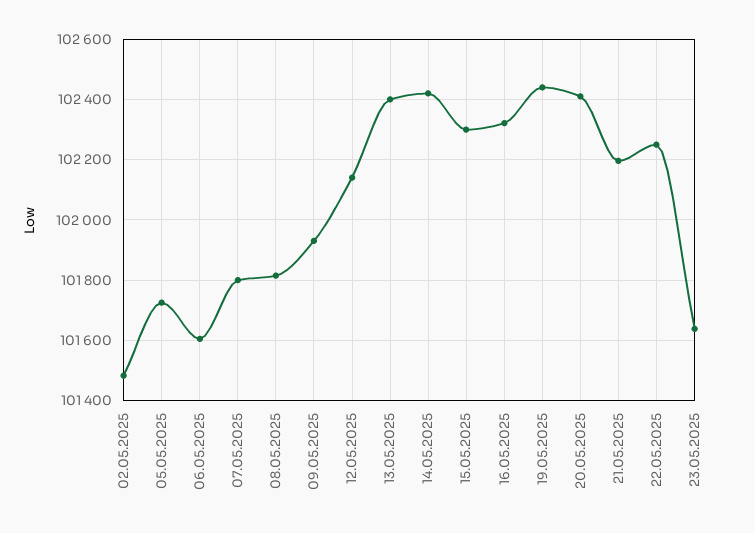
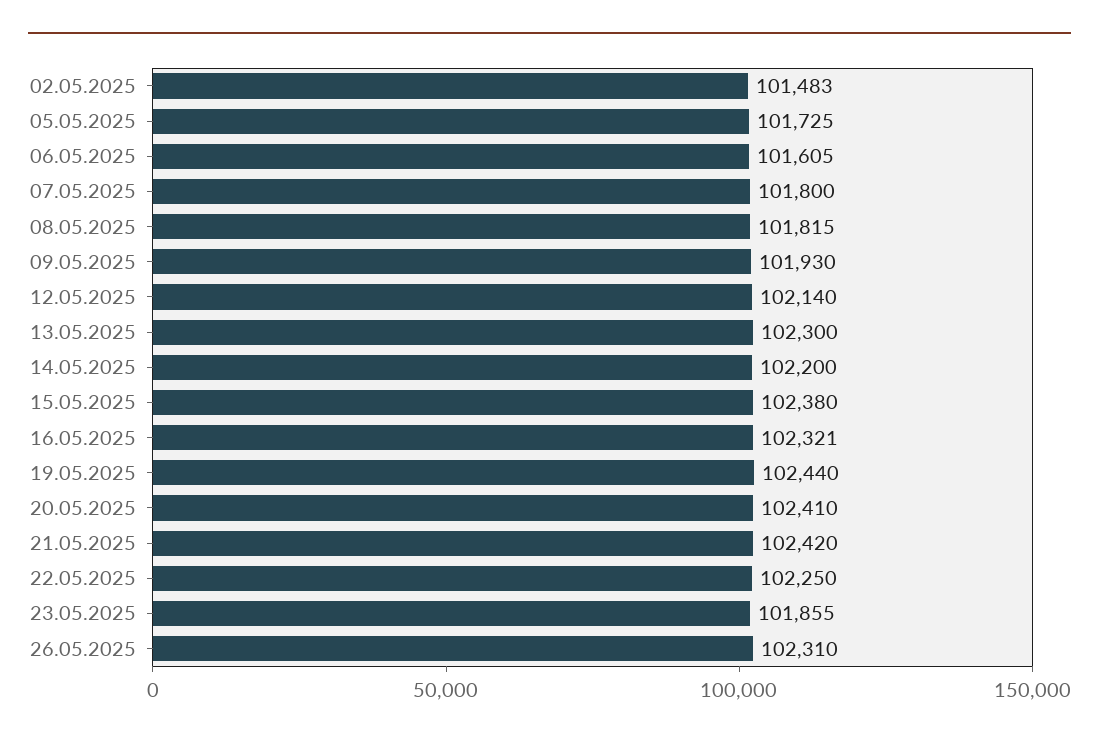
13.05.2025: 102400 -> 102300
14.05.2025: 102420 -> 102200
15.05.2025: 102300 -> 102380
21.05.2025: 102200 -> 102420
23.05.2025: 101640 -> 101855
26.05.2025: none -> 102310

